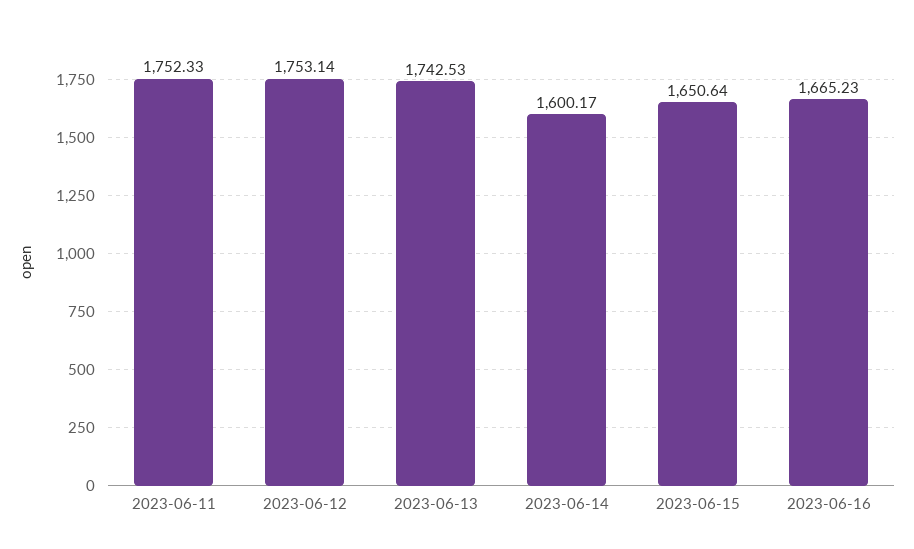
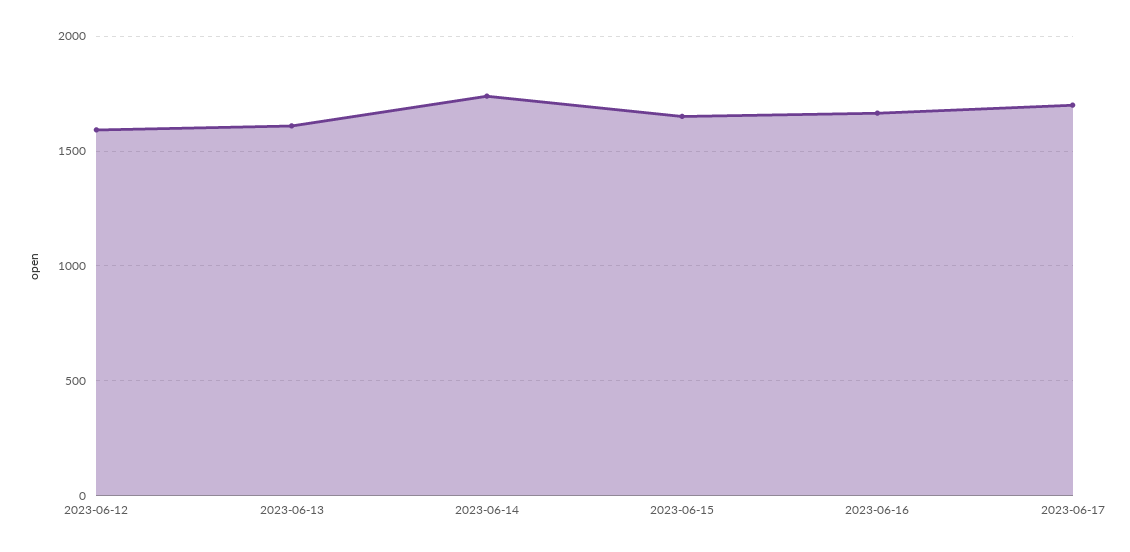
2023-06-11: 1752.33 -> none
2023-06-12: 1753.14 -> 1600
2023-06-13: 1742.53 -> 1600
2023-06-14: 1600.17 -> 1750
2023-06-17: none -> 1700

